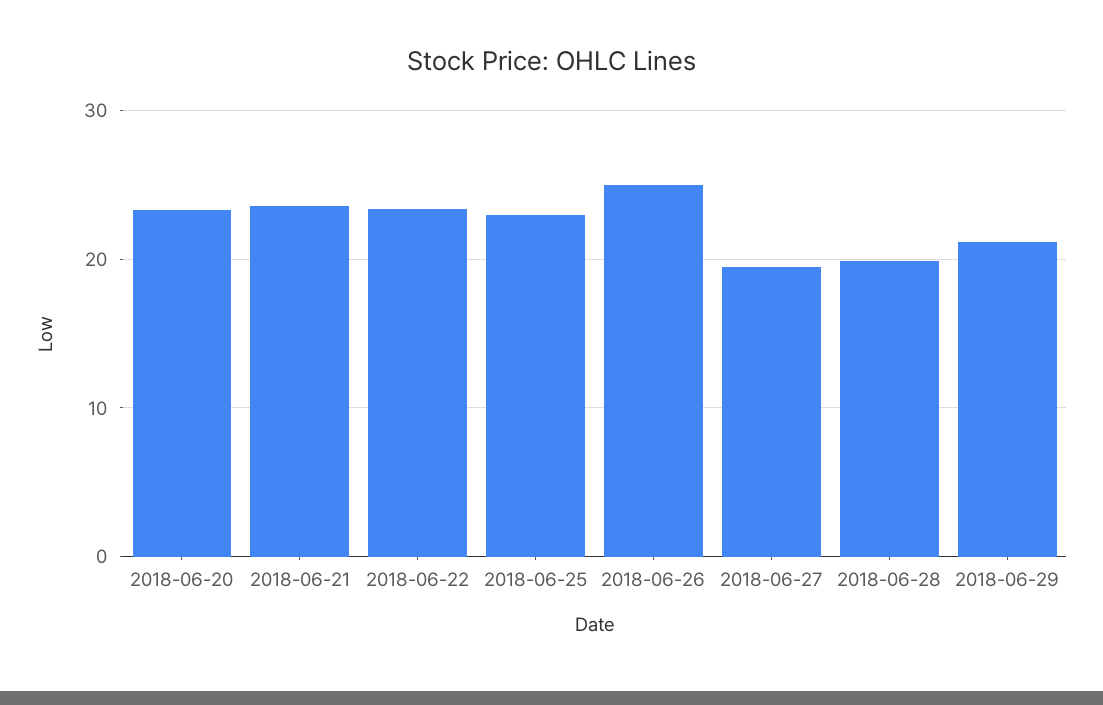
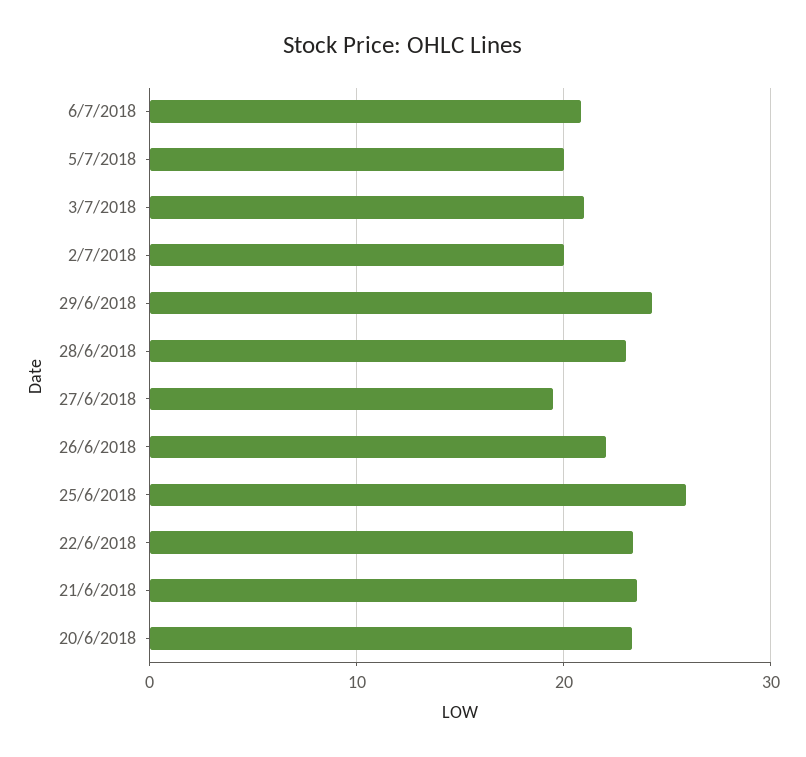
2018-06-25: 23 -> 26
2018-06-26: 25 -> 22
2018-06-28: 20 -> 23
2018-06-29: 21 -> 24
6/7/2018: none -> 21
5/7/2018: none -> 20
3/7/2018: none -> 21
2/7/2018: none -> 20

